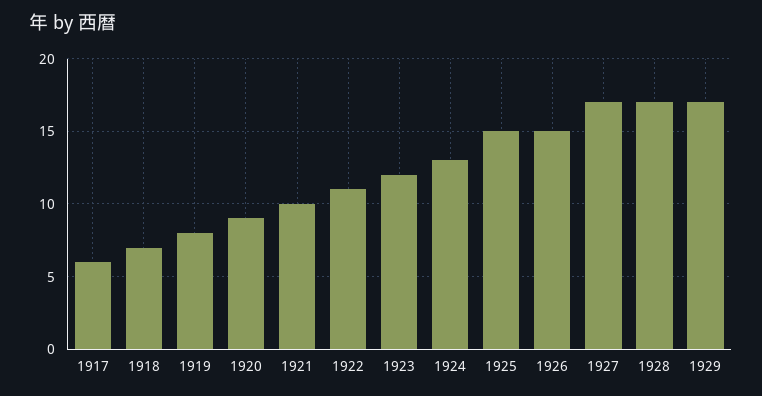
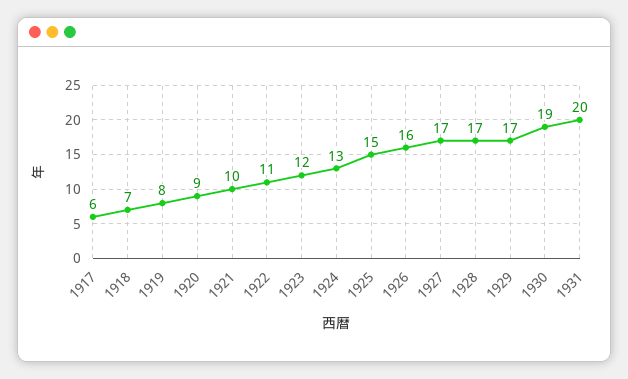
1926: 15 -> 16
1930: none -> 19
1931: none -> 20

